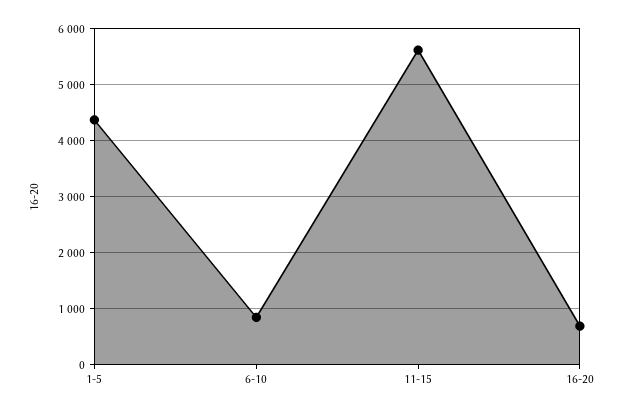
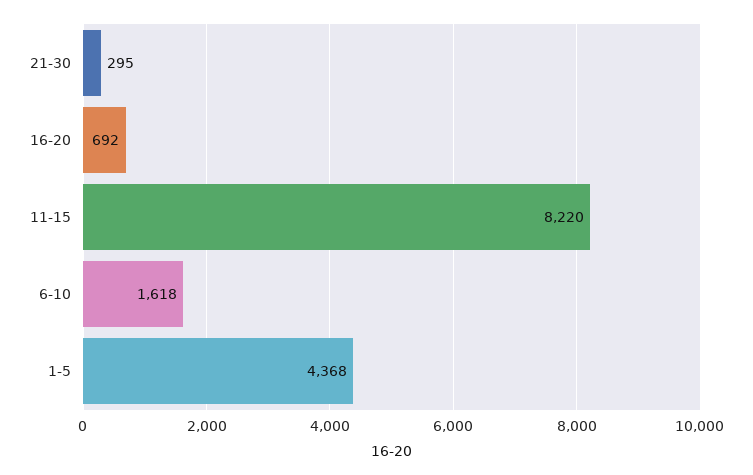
6-10: 800 -> 1618
11-15: 5600 -> 8220
21-30: none -> 295

